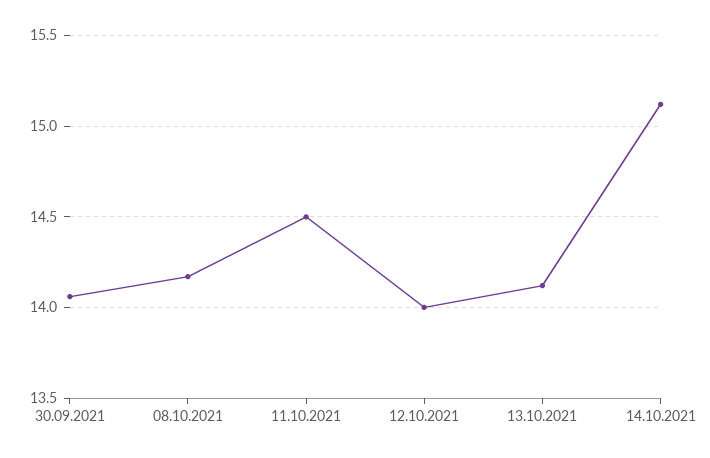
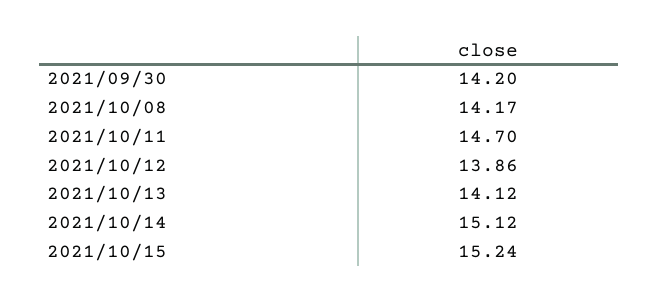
30.09.2021: 14.05 -> 14.2
11.10.2021: 14.5 -> 14.7
12.10.2021: 14 -> 13.86
2021/10/15: none -> 15.24

